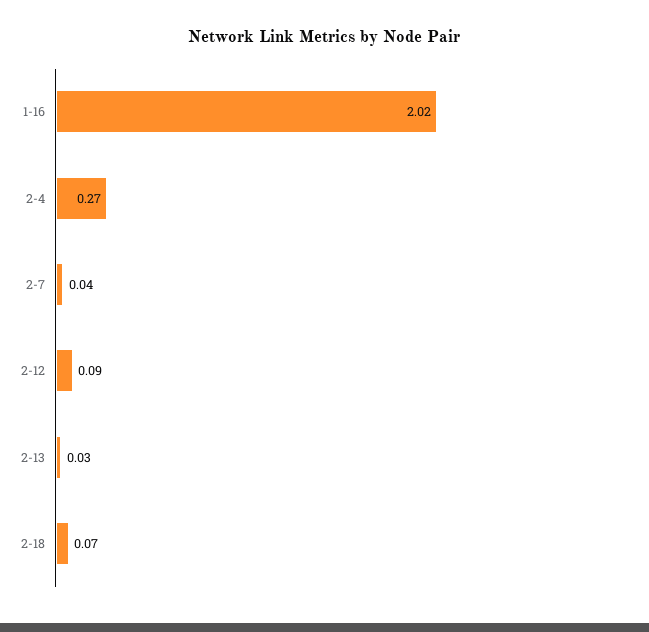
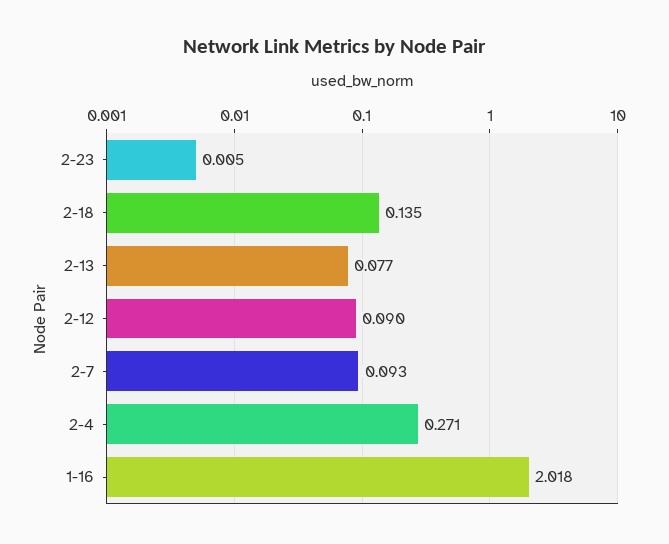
2-7: 0.04 -> 0.093
2-13: 0.03 -> 0.077
2-18: 0.07 -> 0.135
2-23: none -> 0.005

